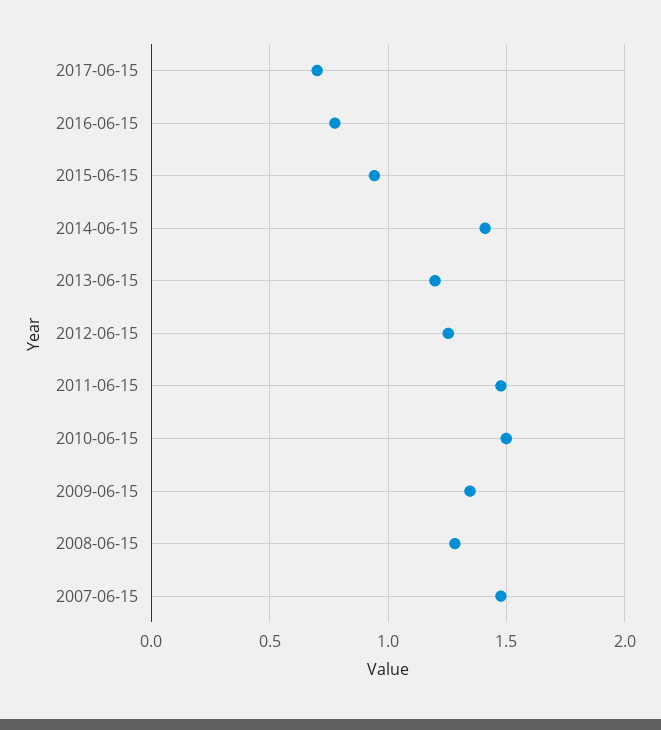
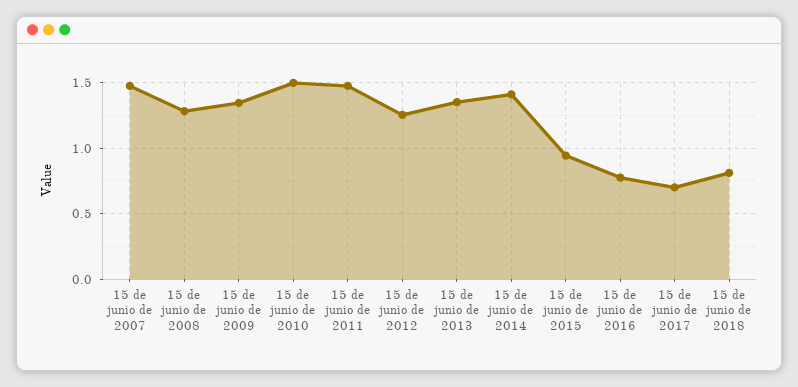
2013-06-15: 1.2 -> 1.35
15 de junio de 2018: none -> 0.8

